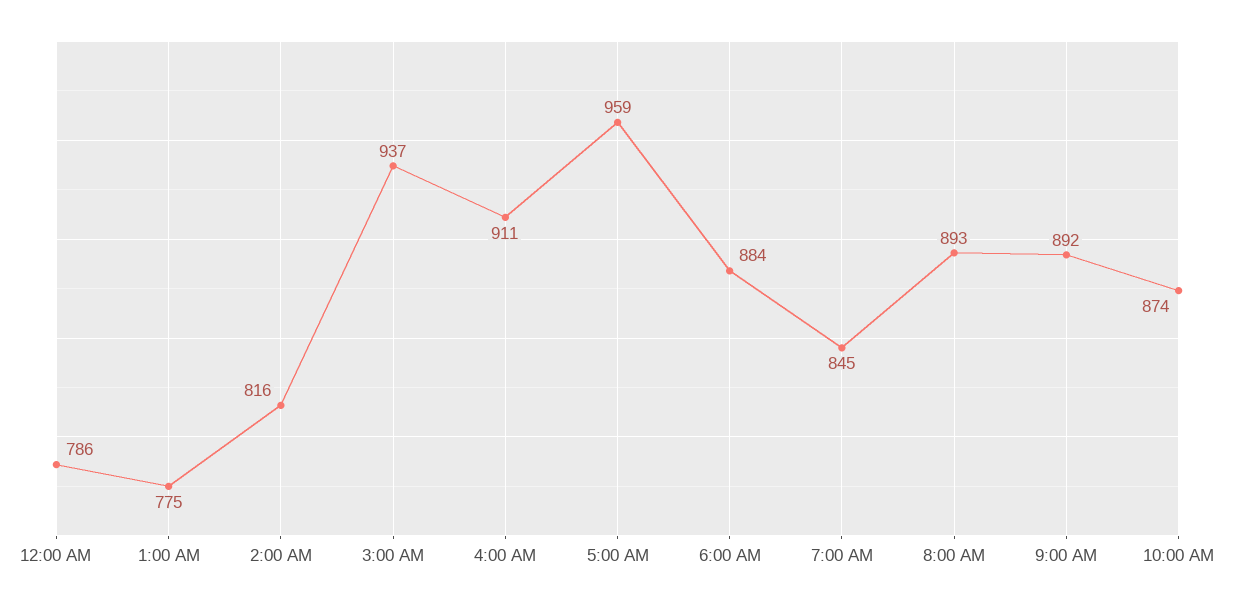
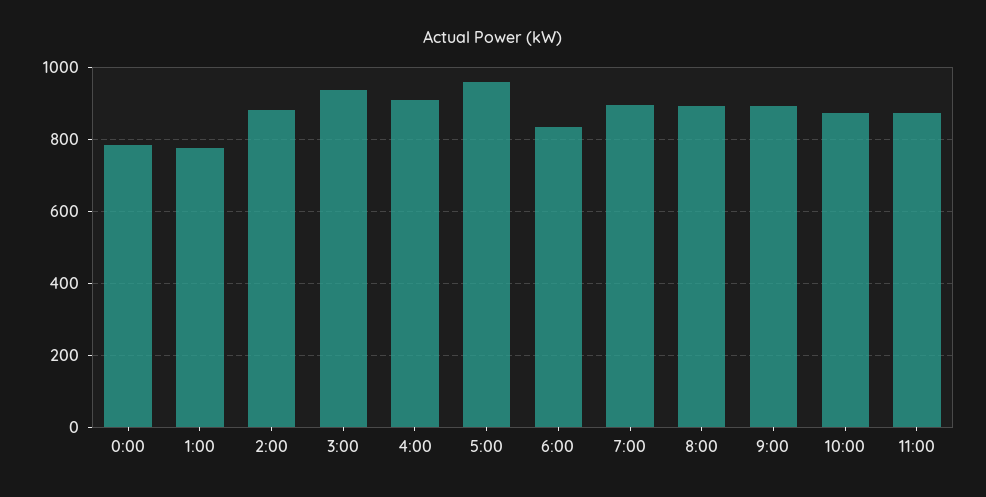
2:00 AM: 816 -> 880
6:00 AM: 884 -> 840
7:00 AM: 845 -> 900
11:00: none -> 880

